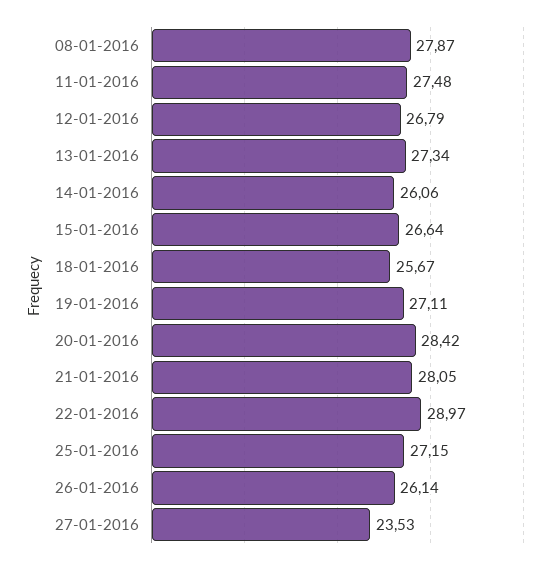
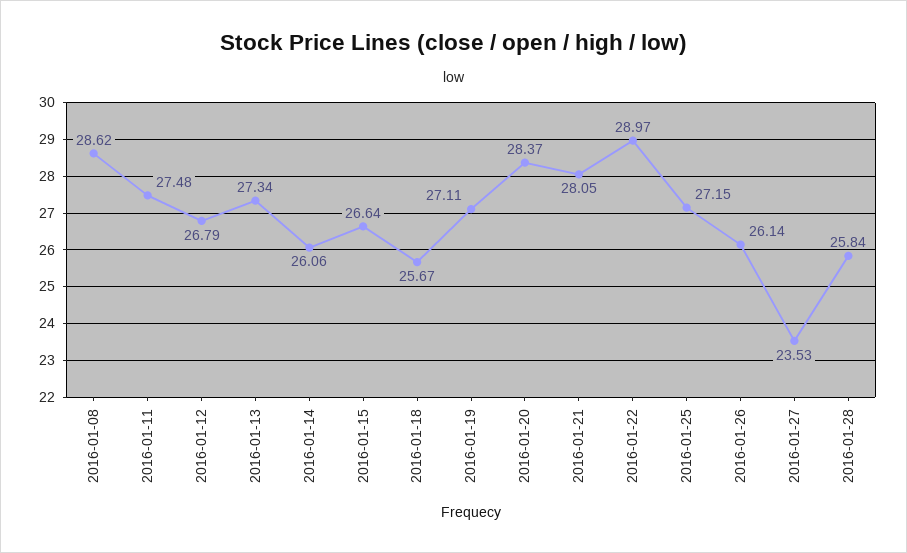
08-01-2016: 27.87 -> 28.62
20-01-2016: 28.42 -> 28.37
2016-01-28: none -> 25.84

